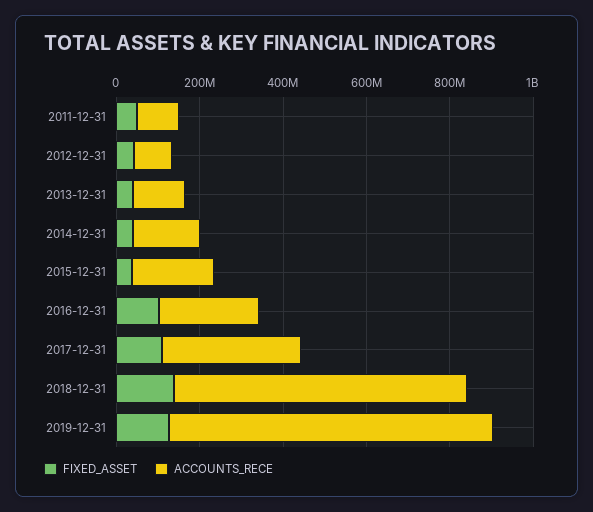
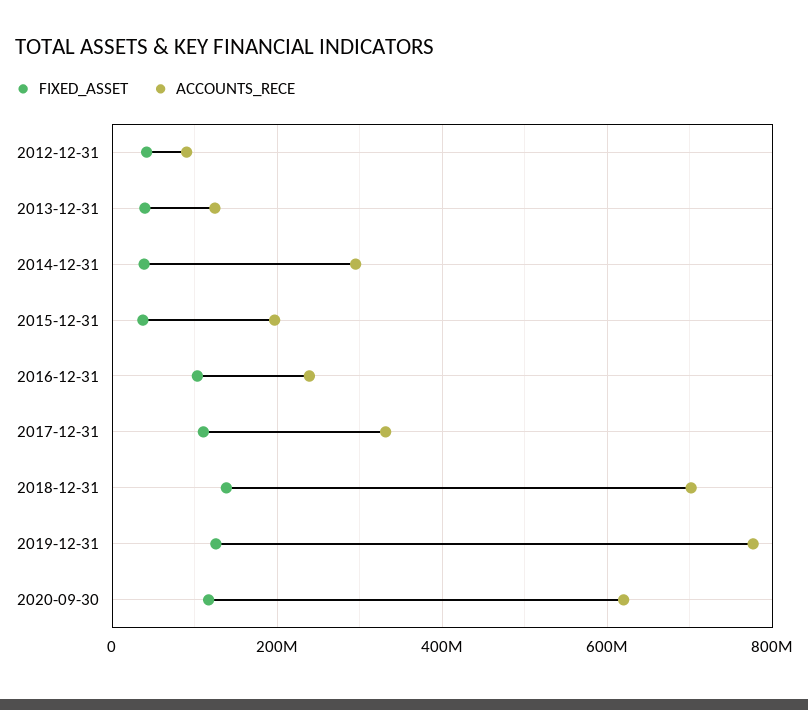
FIXED_ASSET, 2011-12-31: 50000000 -> none
ACCOUNTS_RECE, 2011-12-31: 100000000 -> none
ACCOUNTS_RECE, 2014-12-31: 150000000 -> 300000000
FIXED_ASSET, 2020-09-30: none -> 120000000
ACCOUNTS_RECE, 2020-09-30: none -> 620000000

